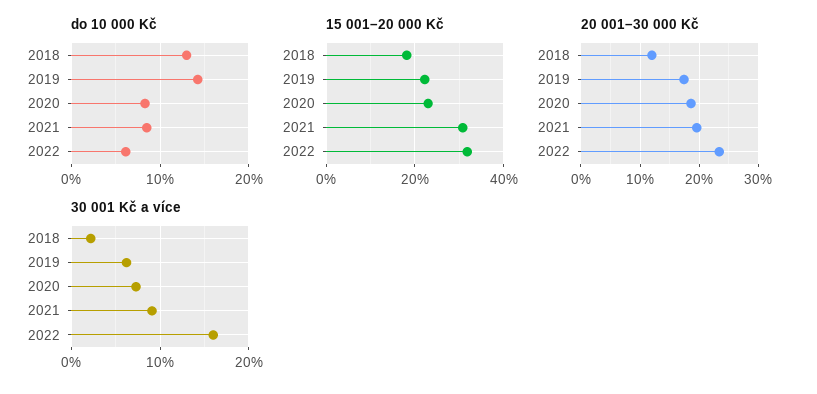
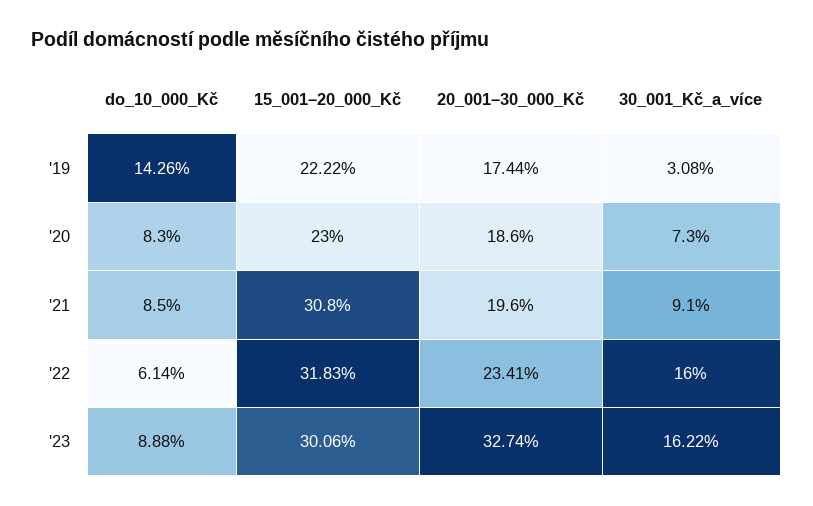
do 10 000 Kč, 2018: 13 -> none
15 001–20 000 Kč, 2018: 18 -> none
20 001–30 000 Kč, 2018: 12 -> none
30 001 Kč a více, 2018: 2 -> none
30 001 Kč a více, 2019: 6 -> 3.08
do 10 000 Kč, '23: none -> 8.88
15 001–20 000 Kč, '23: none -> 30.06
20 001–30 000 Kč, '23: none -> 32.74
30 001 Kč a více, '23: none -> 16.22

